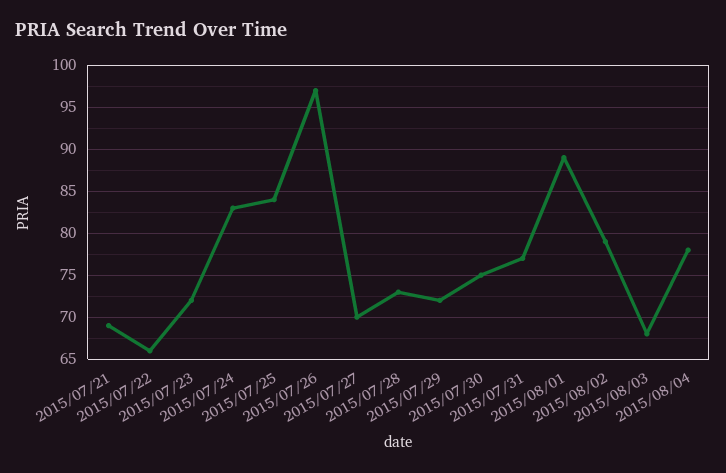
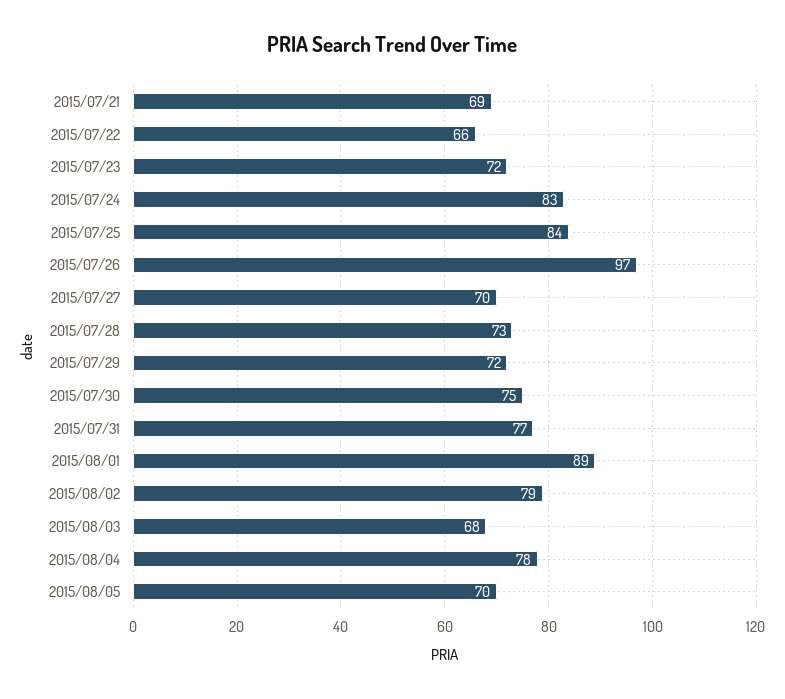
2015/08/05: none -> 70

